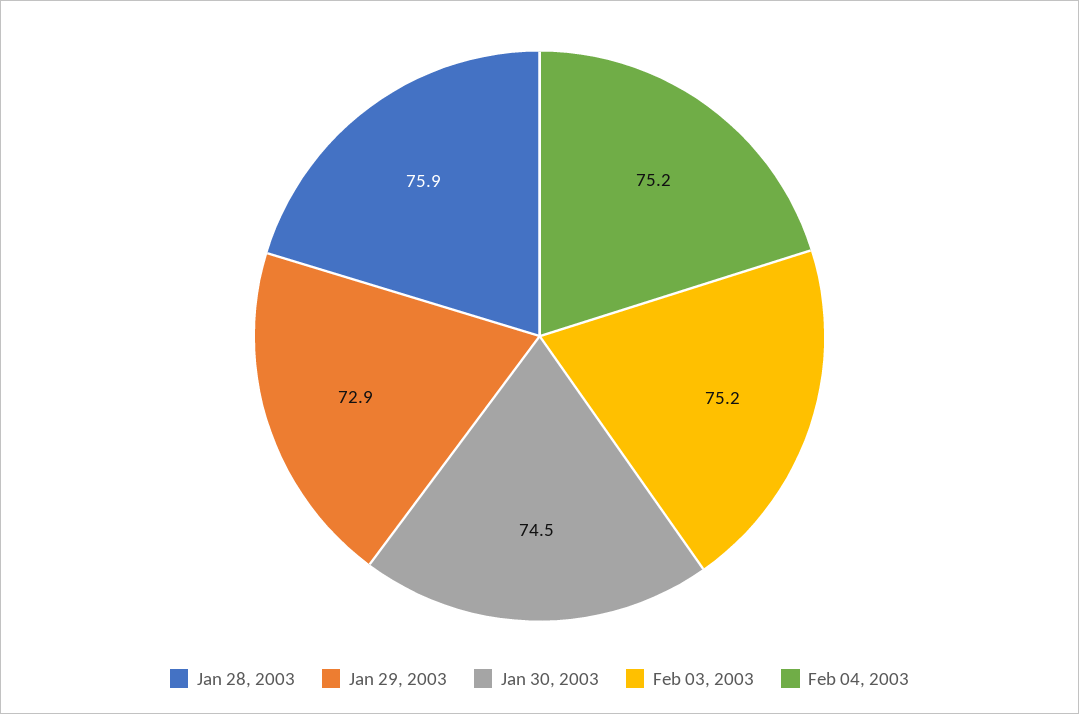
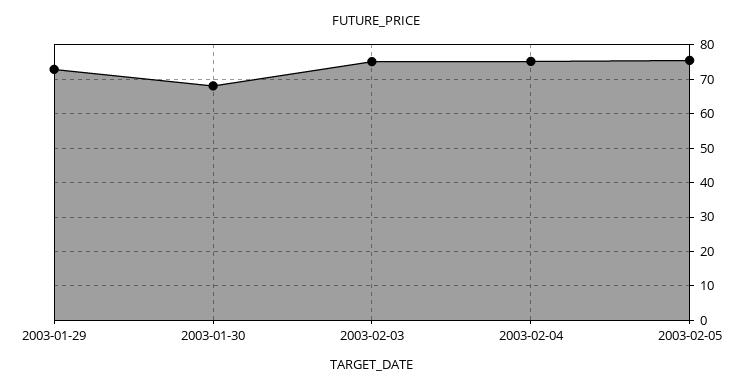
Jan 28, 2003: 75.9 -> none
Jan 30, 2003: 74.5 -> 68
2003-02-05: none -> 76

